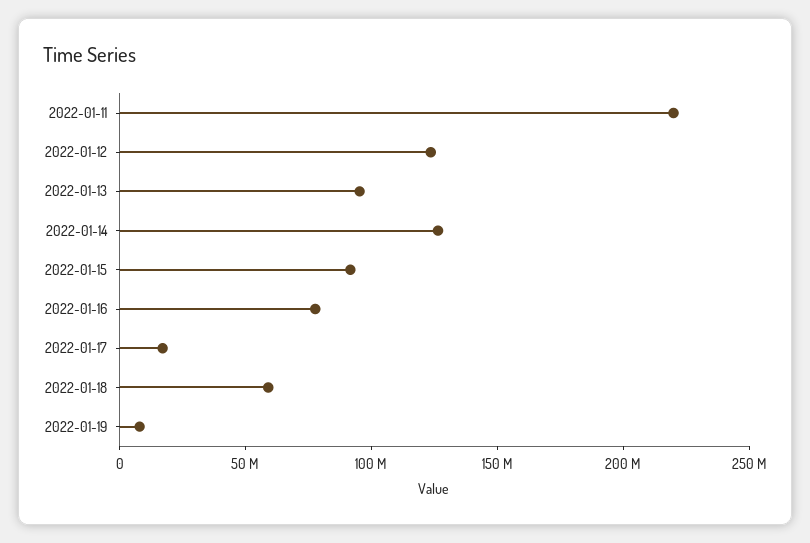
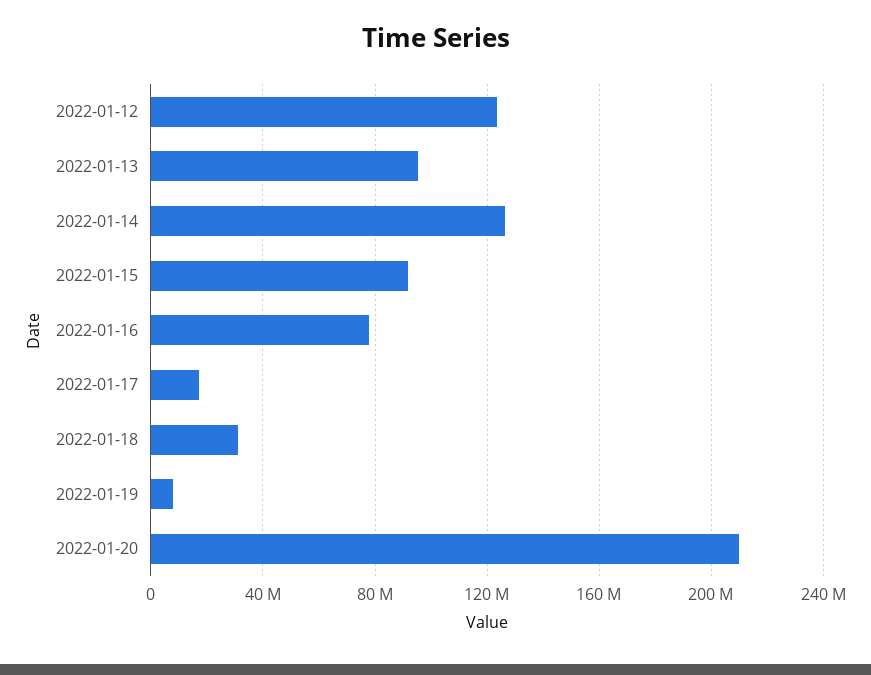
2022-01-11: 220000000 -> none
2022-01-18: 60000000 -> 30000000
2022-01-20: none -> 210000000

